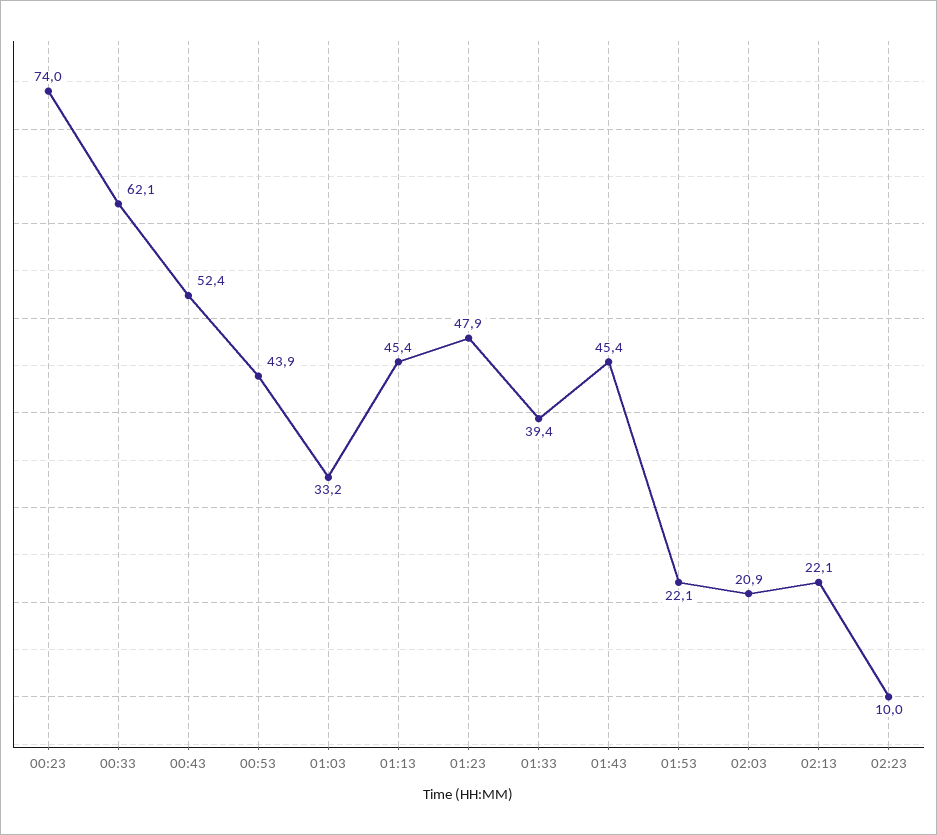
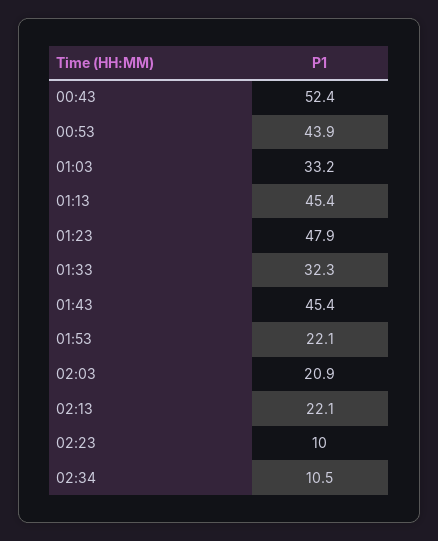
00:23: 74 -> none
00:33: 62.1 -> none
01:33: 39.4 -> 32.3
02:34: none -> 10.5

